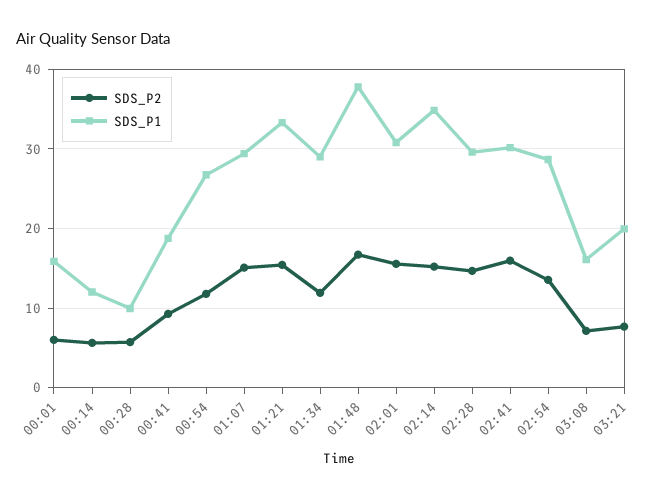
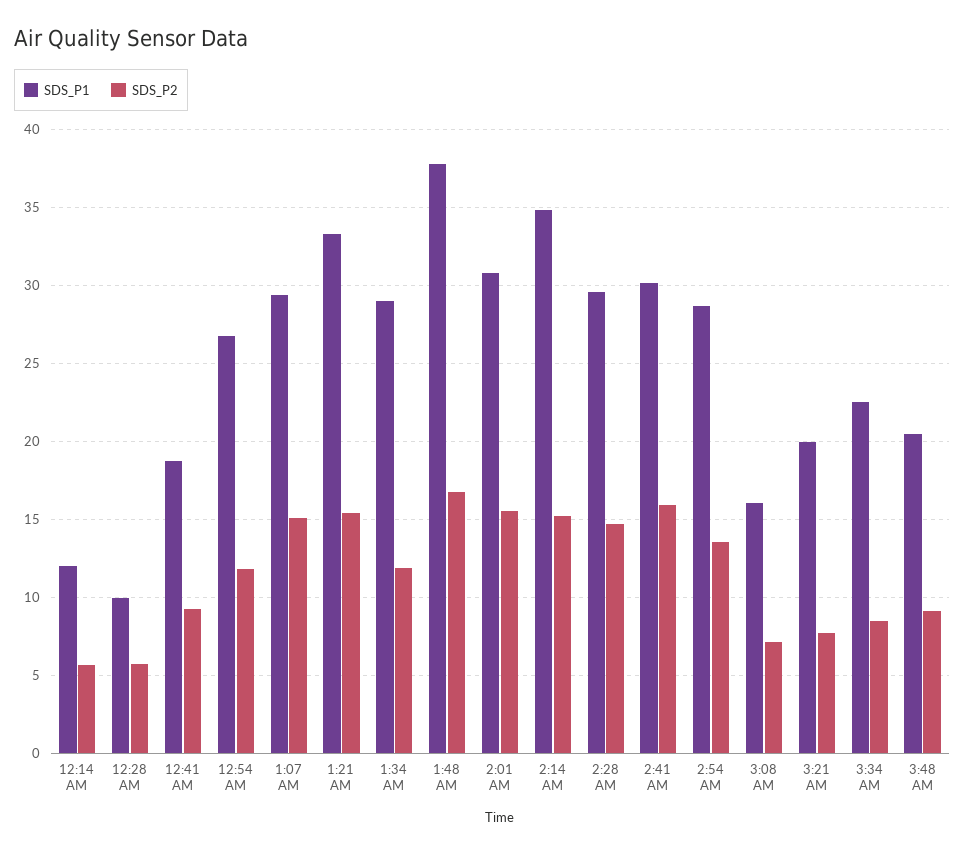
SDS_P2, 00:01: 6 -> none
SDS_P1, 00:01: 16 -> none
SDS_P1, 3:34 AM: none -> 22.5
SDS_P2, 3:34 AM: none -> 8.5
SDS_P1, 3:48 AM: none -> 20.5
SDS_P2, 3:48 AM: none -> 9

